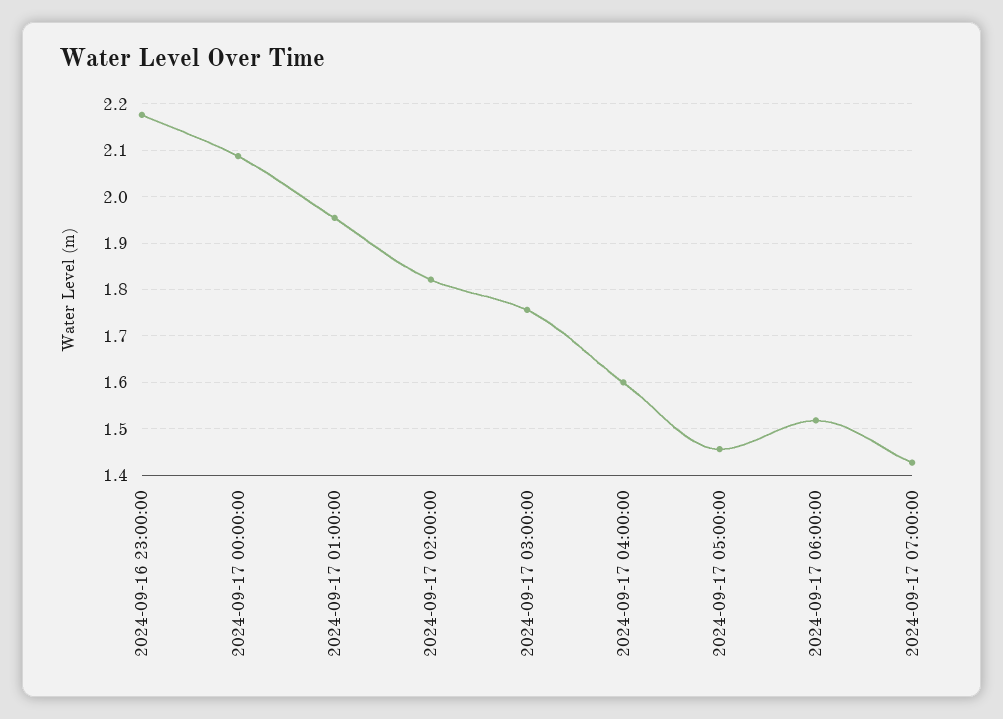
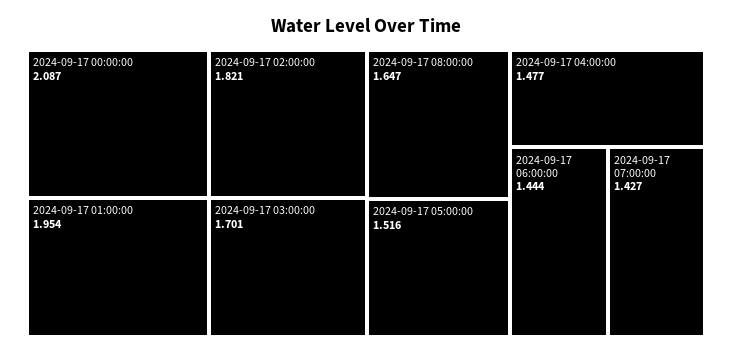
2024-09-16 23:00:00: 2.18 -> none
2024-09-17 03:00:00: 1.76 -> 1.701
2024-09-17 04:00:00: 1.6 -> 1.477
2024-09-17 05:00:00: 1.46 -> 1.516
2024-09-17 06:00:00: 1.52 -> 1.444
2024-09-17 08:00:00: none -> 1.647

